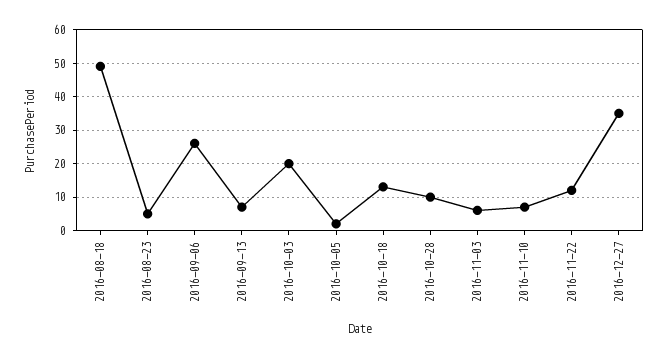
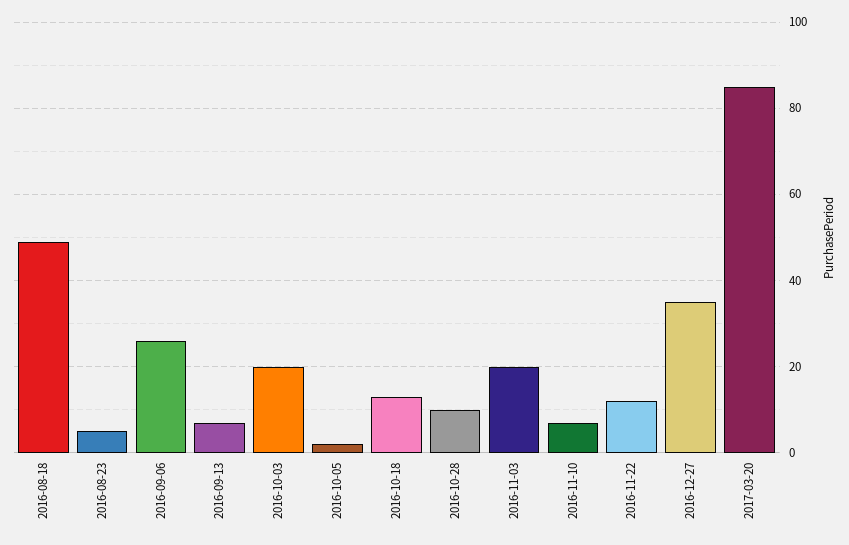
2016-11-03: 5 -> 20
2017-03-20: none -> 85

